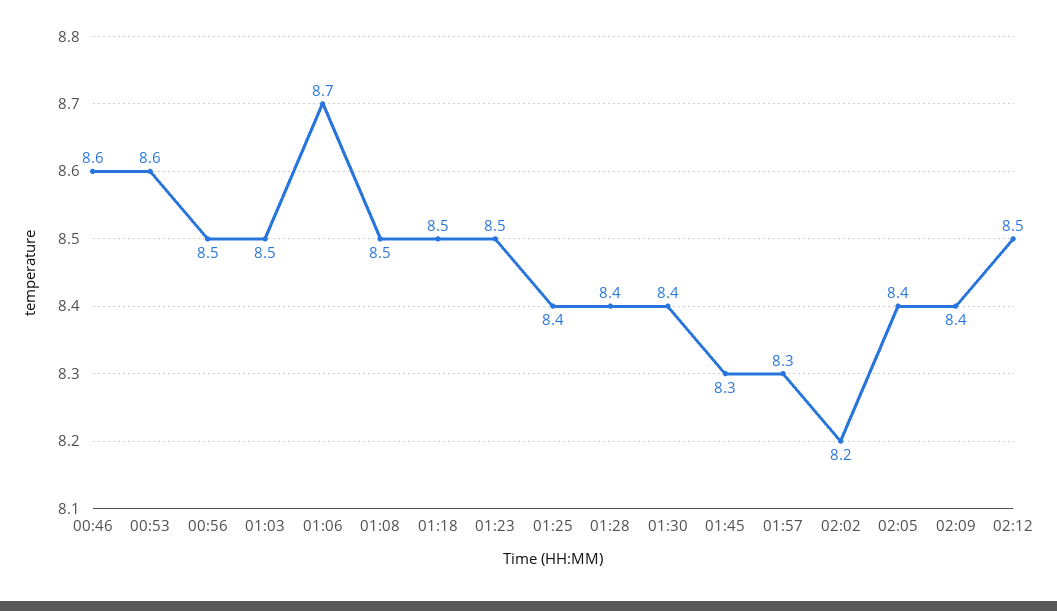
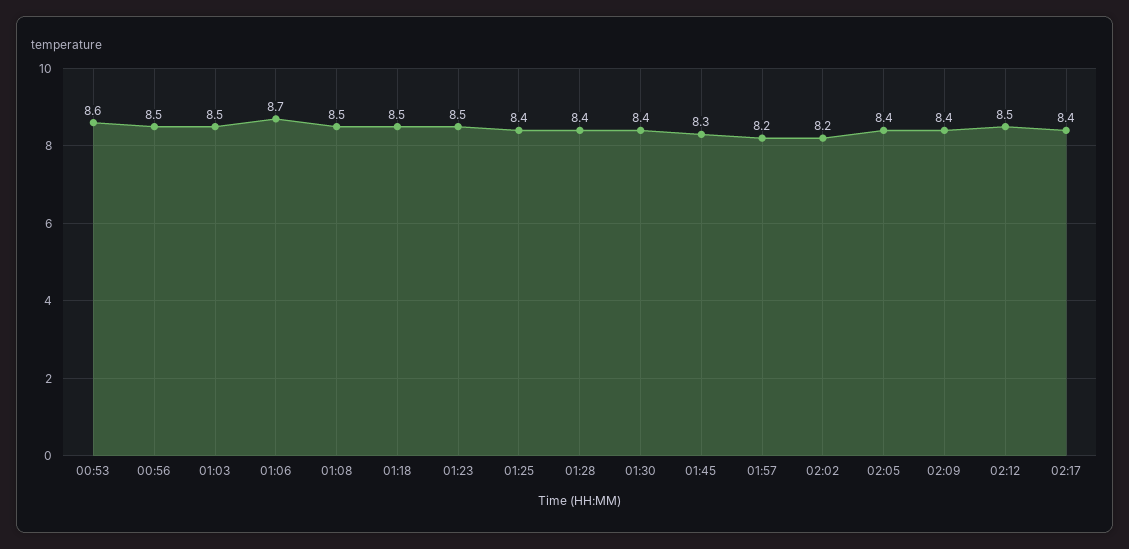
00:46: 8.6 -> none
01:57: 8.3 -> 8.2
02:17: none -> 8.4

